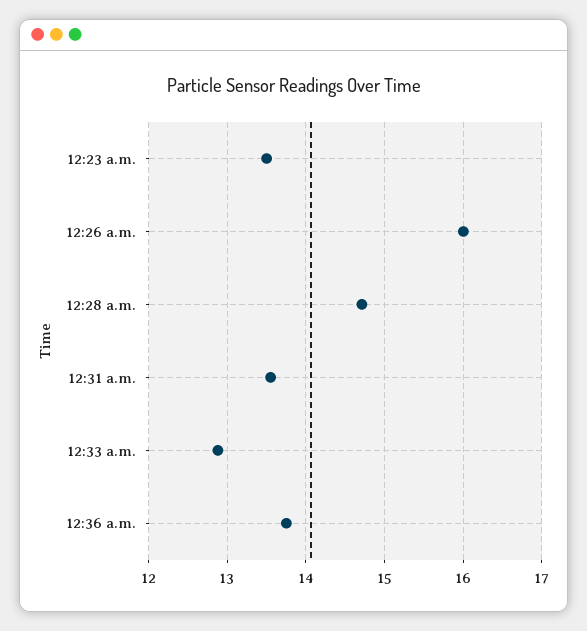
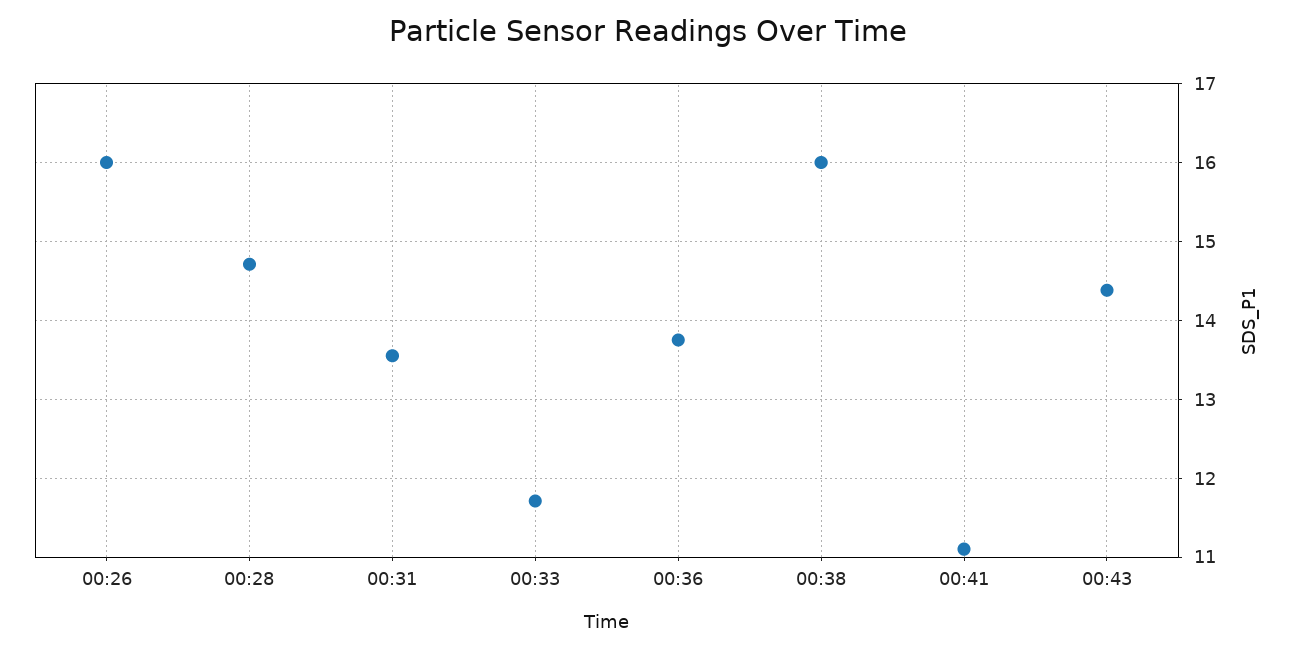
12:23 a.m.: 13.5 -> none
12:33 a.m.: 12.9 -> 11.7
00:38: none -> 16
00:41: none -> 11.1
00:43: none -> 14.4

